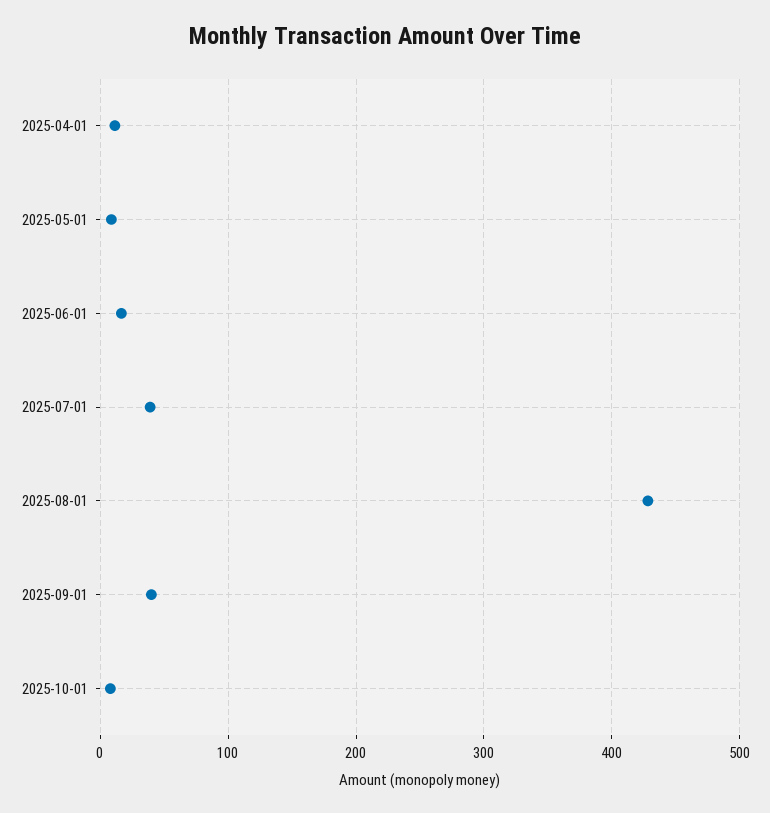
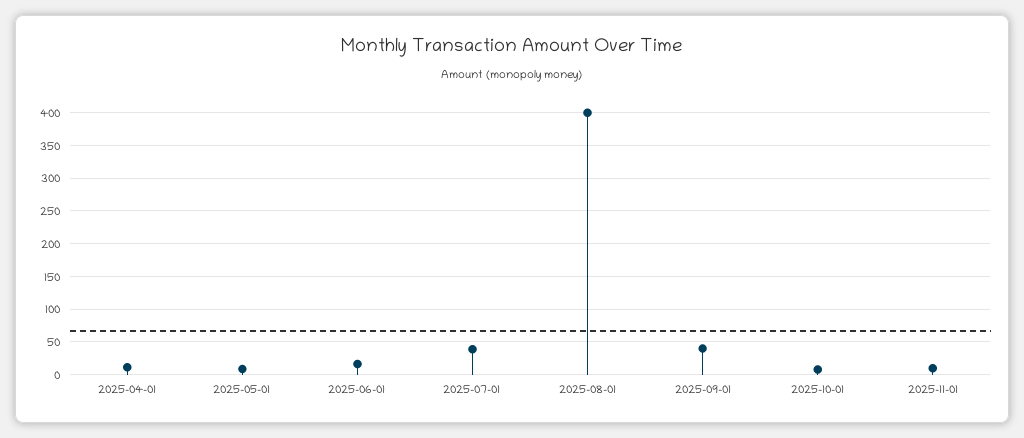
2025-08-01: 430 -> 400
2025-11-01: none -> 10

